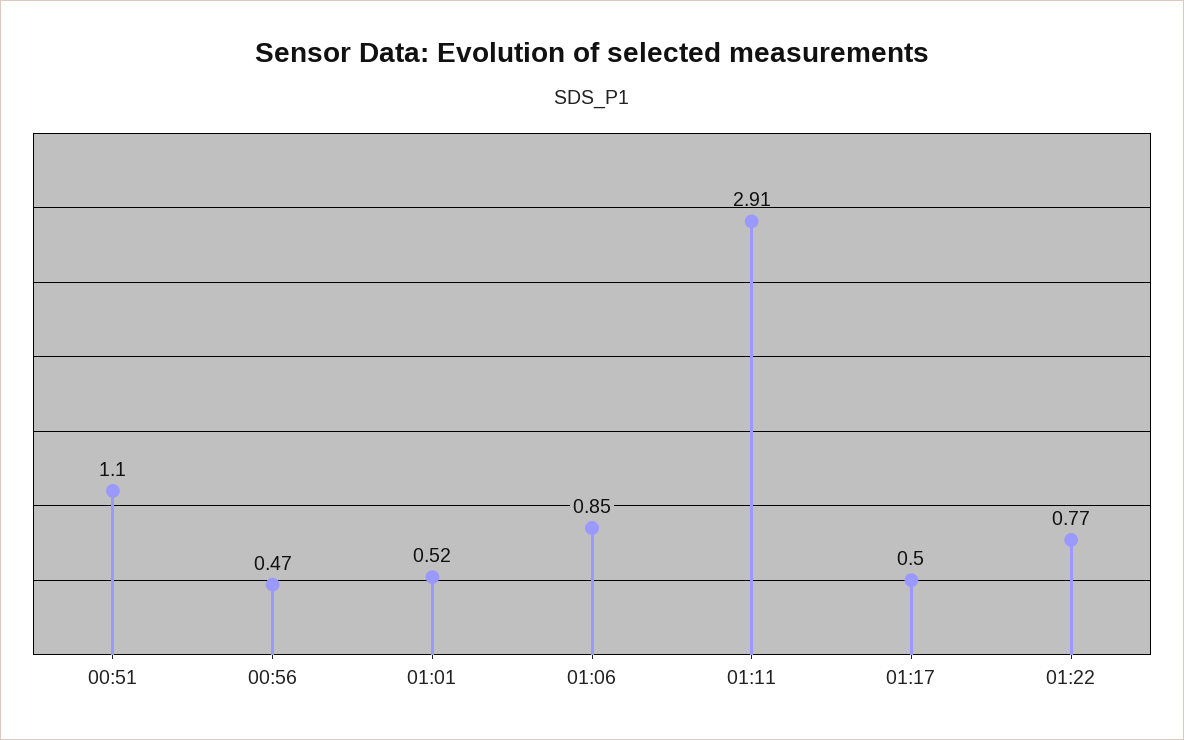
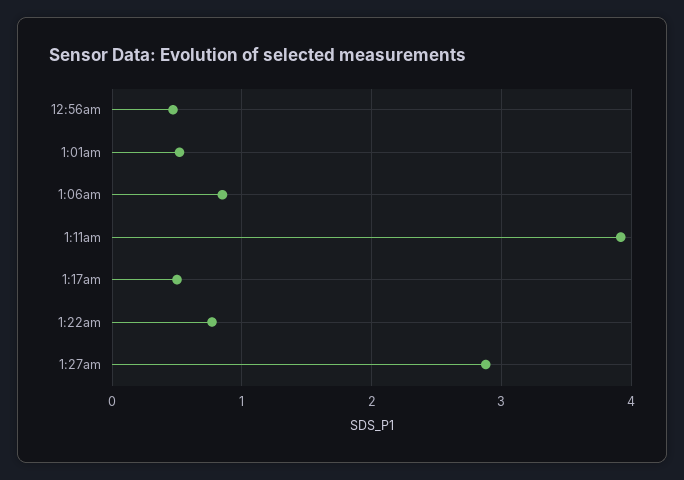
00:51: 1.1 -> none
01:11: 2.91 -> 3.9
1:27am: none -> 2.9

